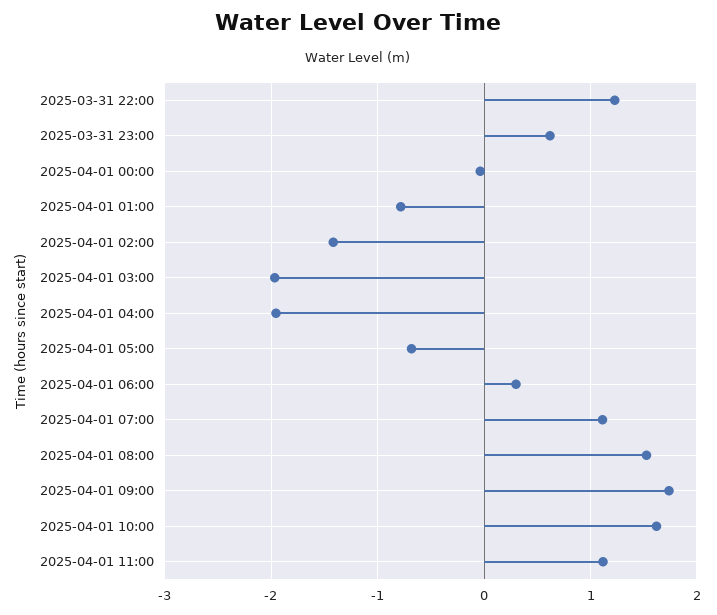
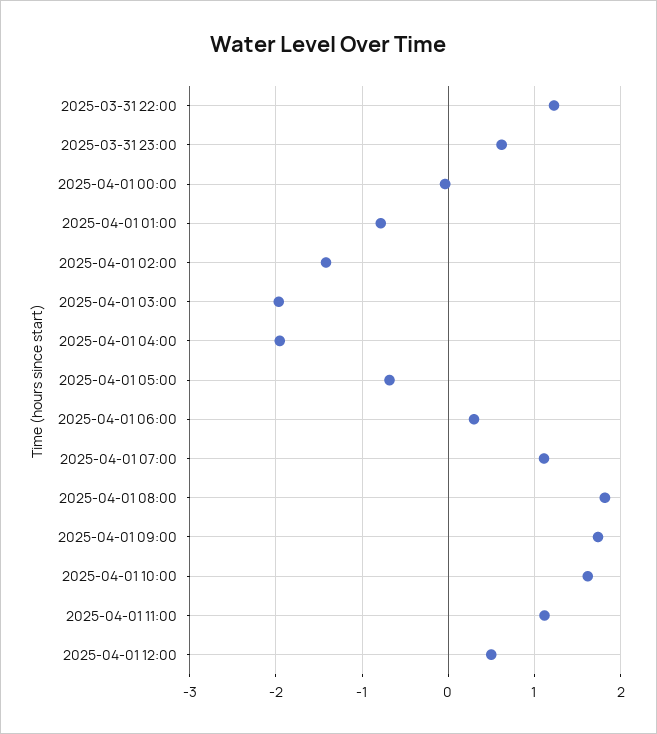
2025-04-01 08:00: 1.5 -> 1.8
2025-04-01 12:00: none -> 0.5

